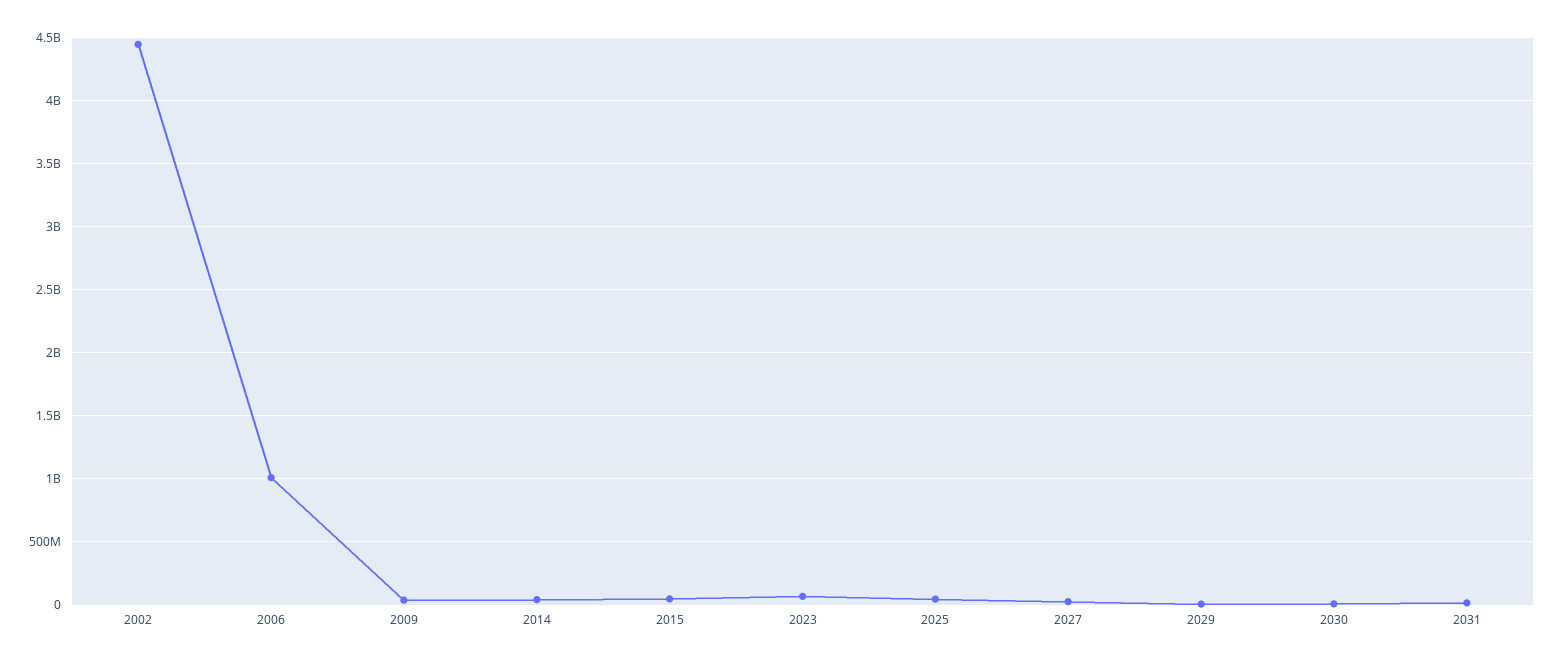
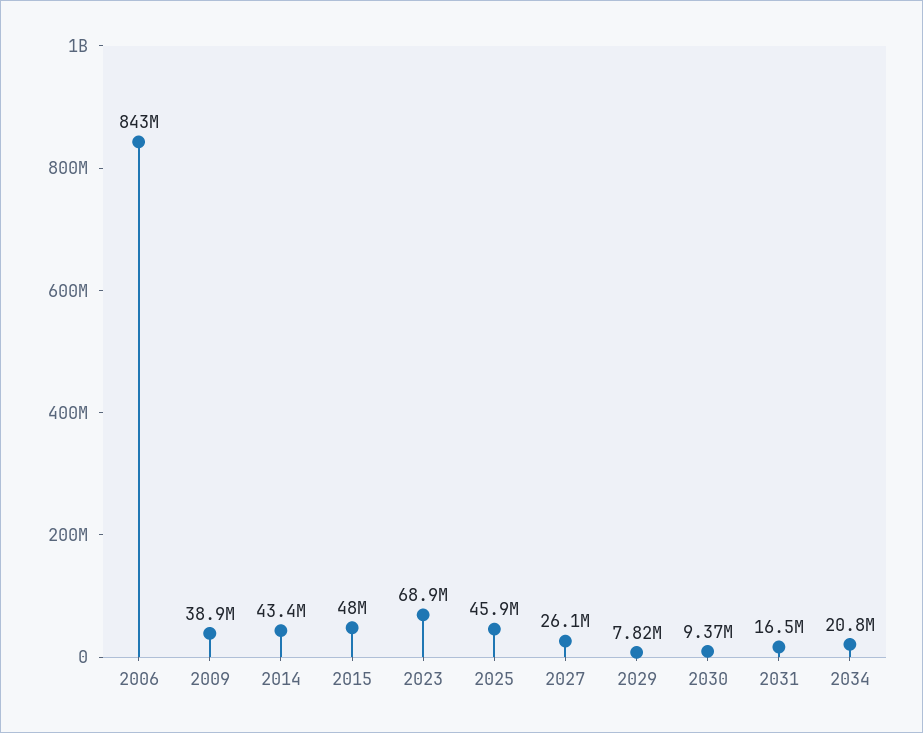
2002: 4450000000 -> none
2006: 1000000000 -> 843000000
2034: none -> 20800000

